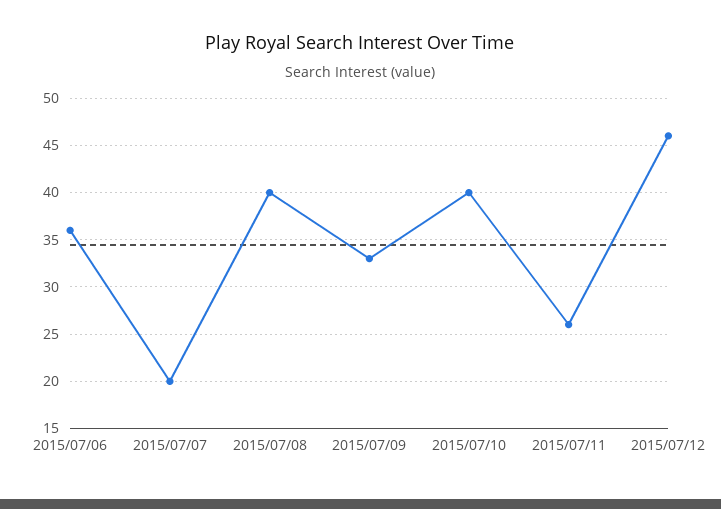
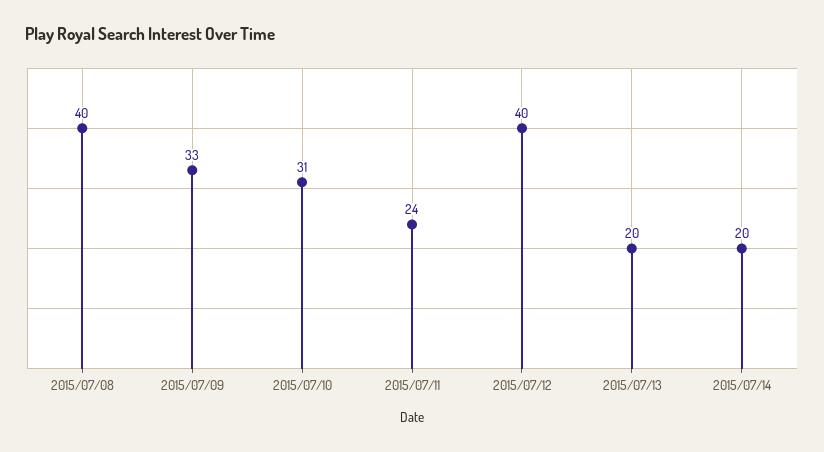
2015/07/06: 36 -> none
2015/07/07: 20 -> none
2015/07/10: 40 -> 31
2015/07/11: 26 -> 24
2015/07/12: 46 -> 40
2015/07/13: none -> 20
2015/07/14: none -> 20

